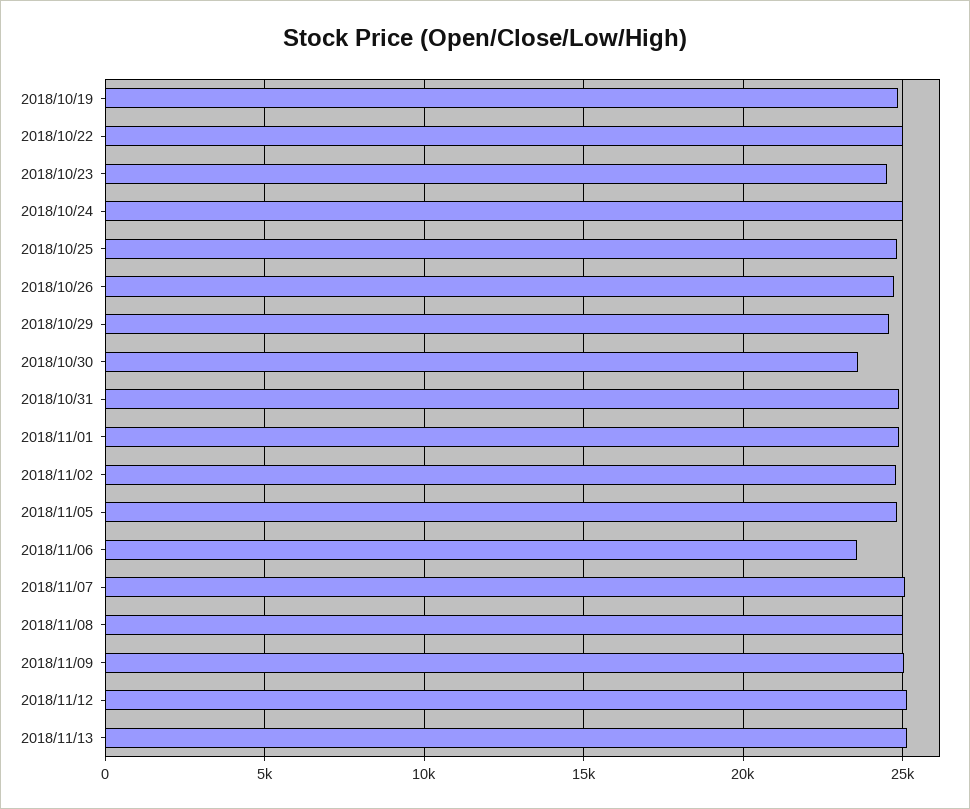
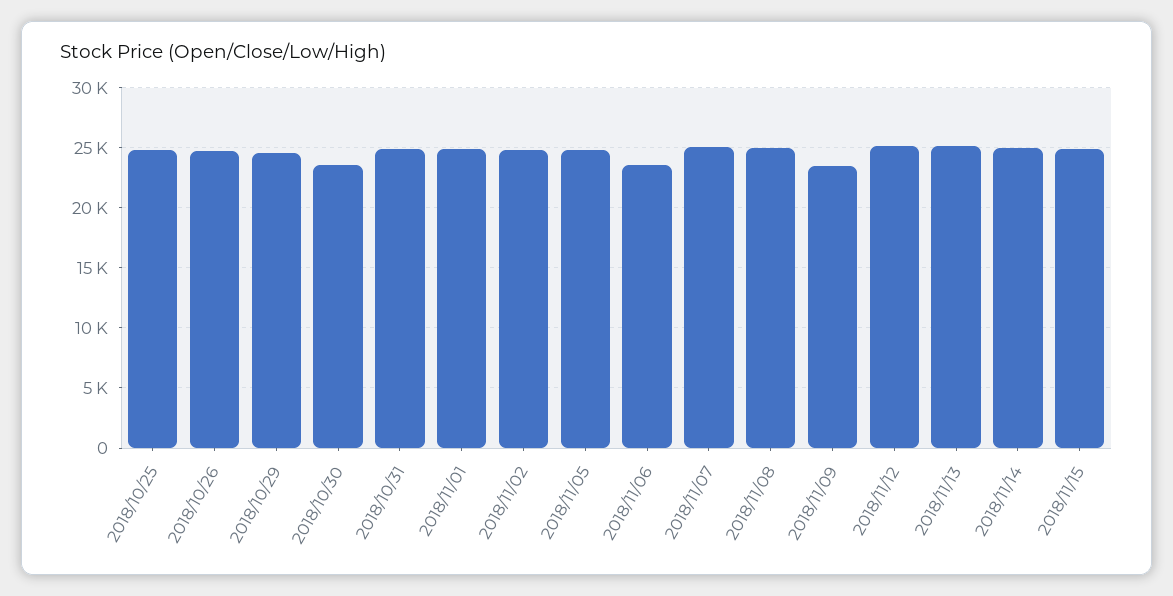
2018/10/19: 25000 -> none
2018/10/22: 25000 -> none
2018/10/23: 24500 -> none
2018/10/24: 25000 -> none
2018/11/09: 25000 -> 23500
2018/11/14: none -> 25000
2018/11/15: none -> 25000

